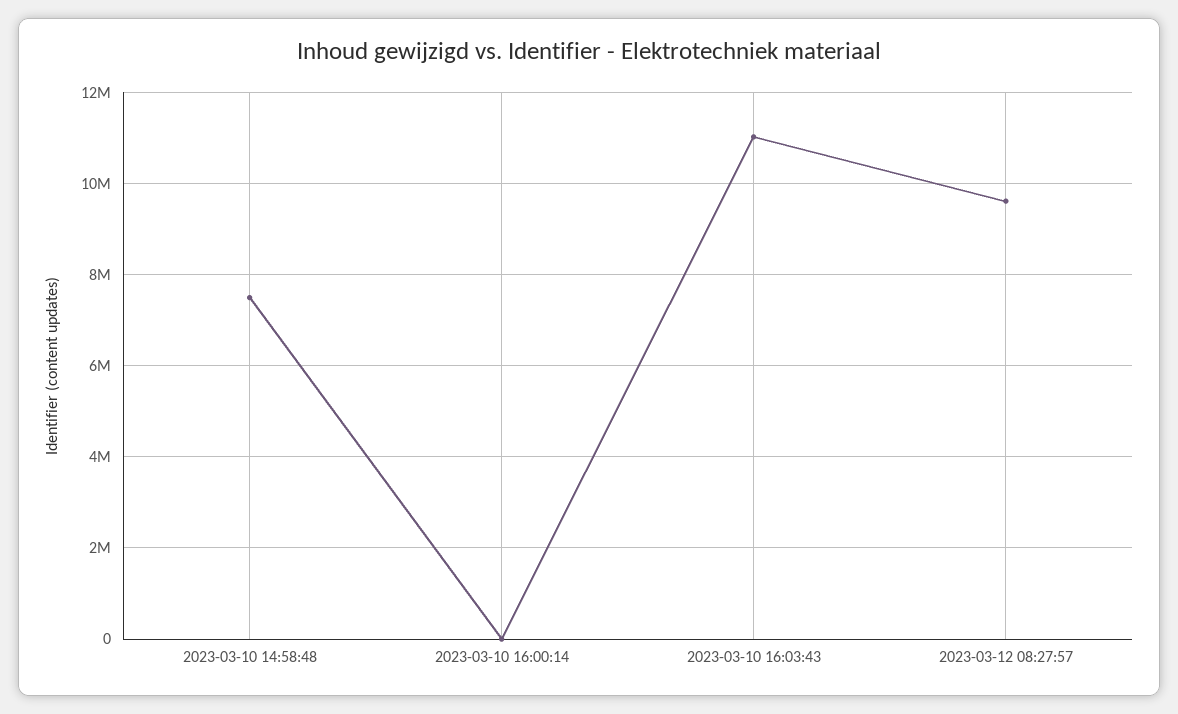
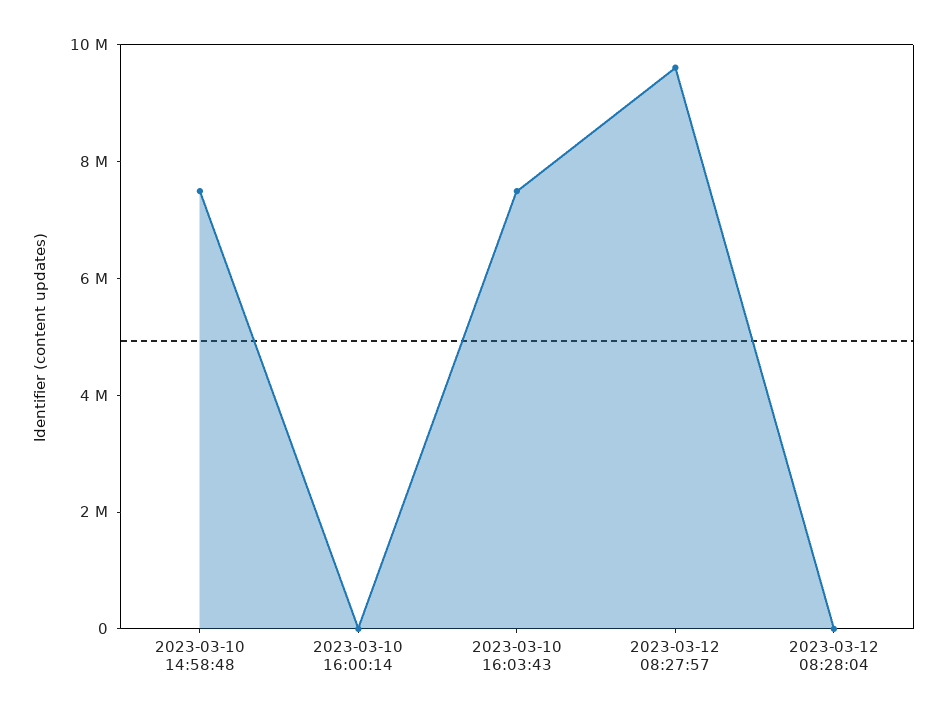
2023-03-10 16:03:43: 11000000 -> 7500000
2023-03-12 08:28:04: none -> 0

